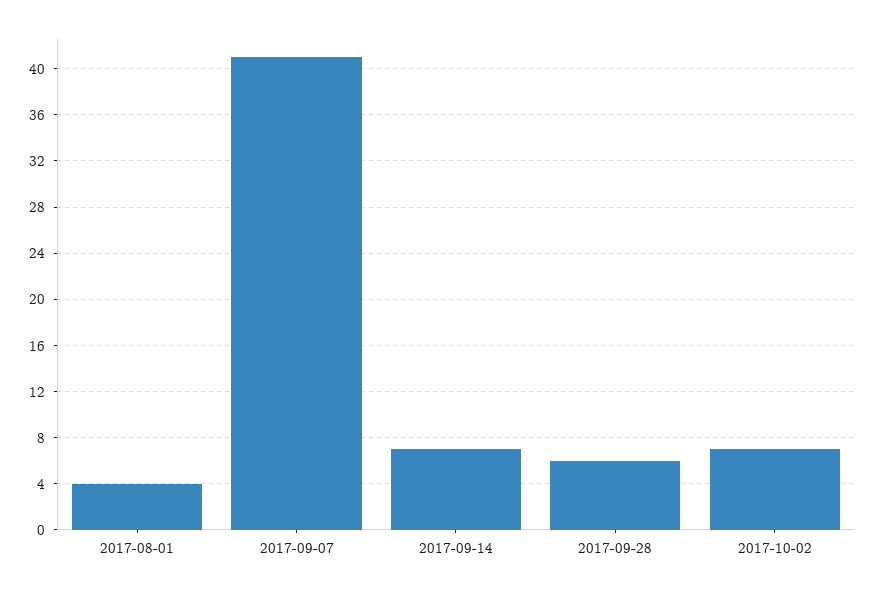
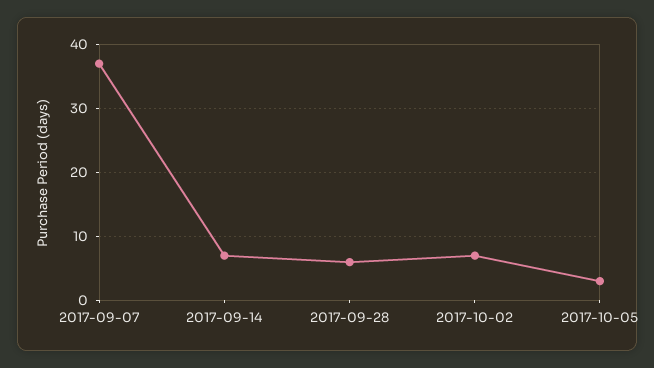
2017-08-01: 4 -> none
2017-09-07: 41 -> 37
2017-10-05: none -> 3

